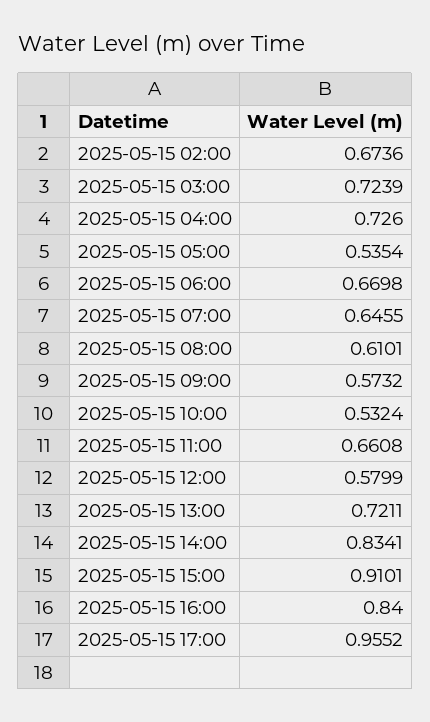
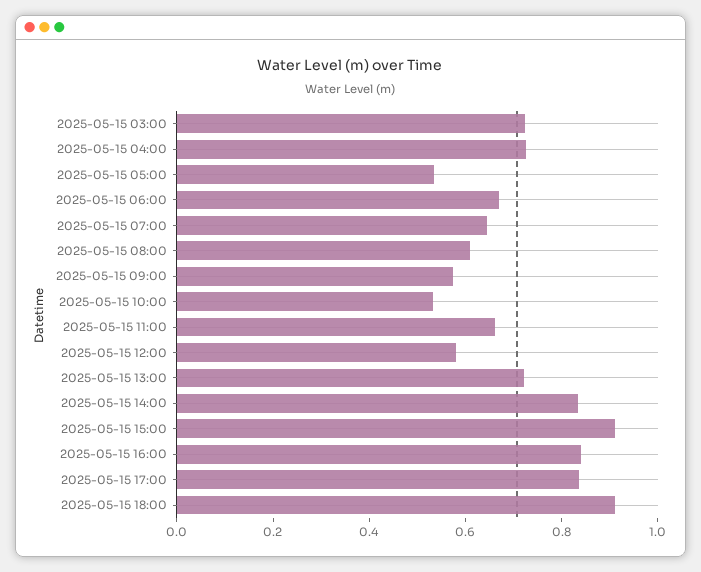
2025-05-15 02:00: 0.6736 -> none
2025-05-15 17:00: 0.9552 -> 0.85
2025-05-15 18:00: none -> 0.9

